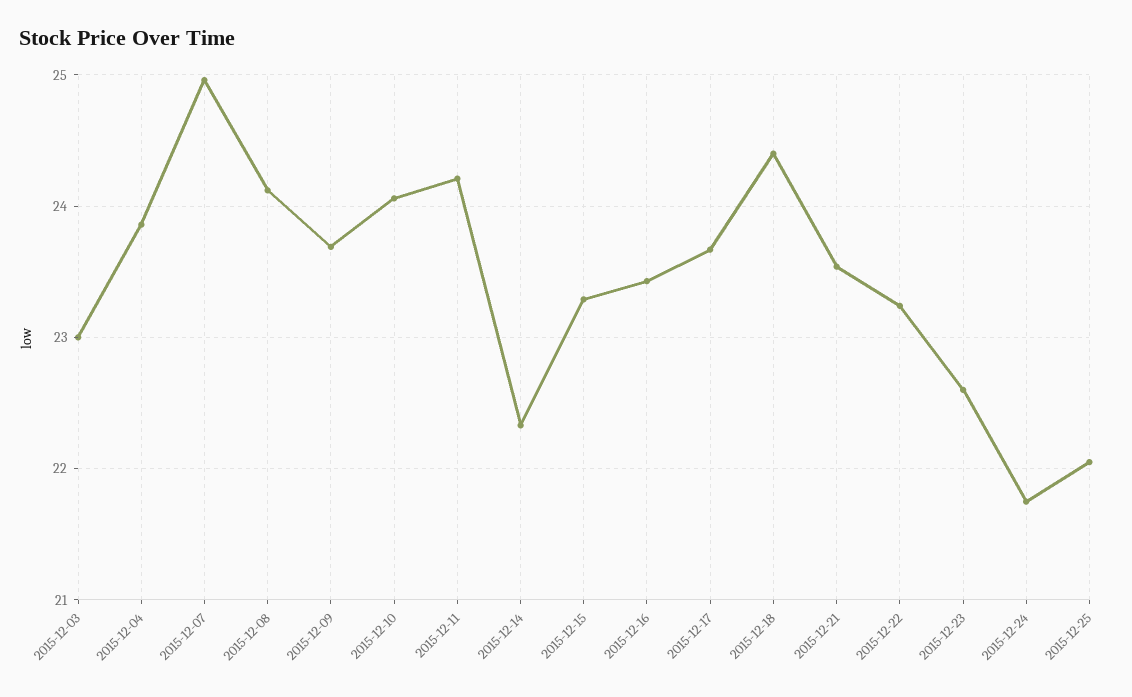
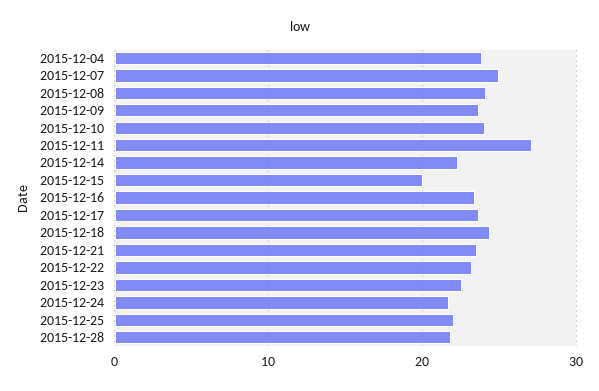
2015-12-03: 23 -> none
2015-12-11: 24.2 -> 27
2015-12-15: 23.3 -> 20
2015-12-28: none -> 22

